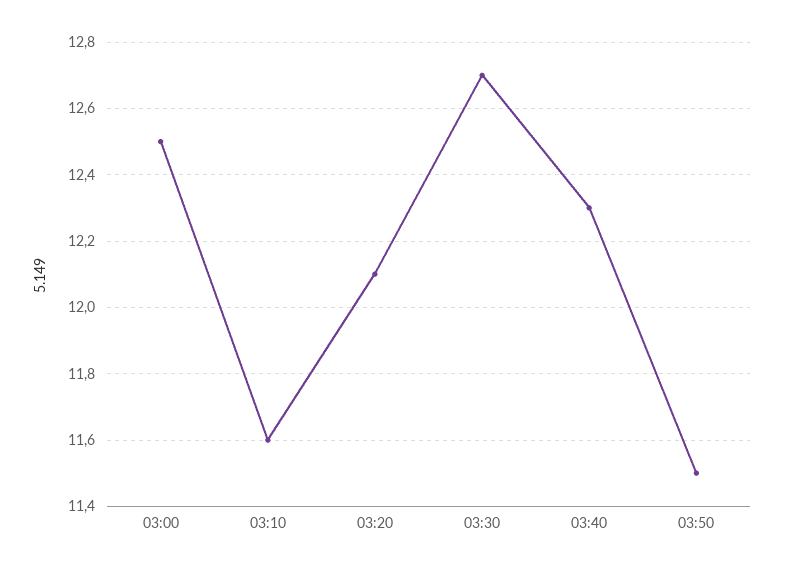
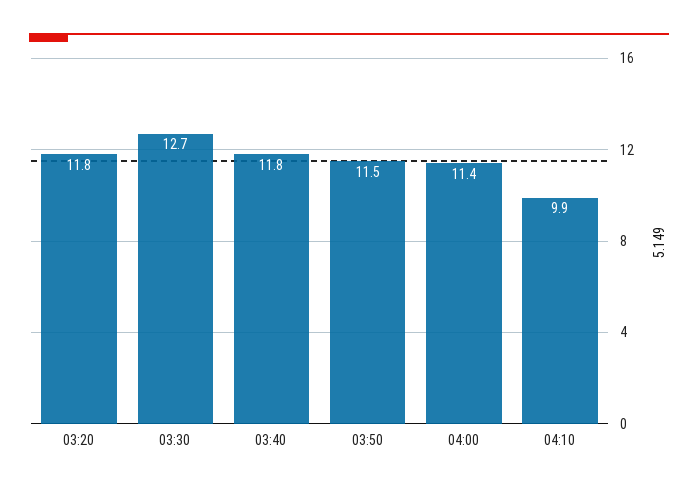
03:00: 12.5 -> none
03:10: 11.6 -> none
03:20: 12.1 -> 11.8
03:40: 12.3 -> 11.8
04:00: none -> 11.4
04:10: none -> 9.9

